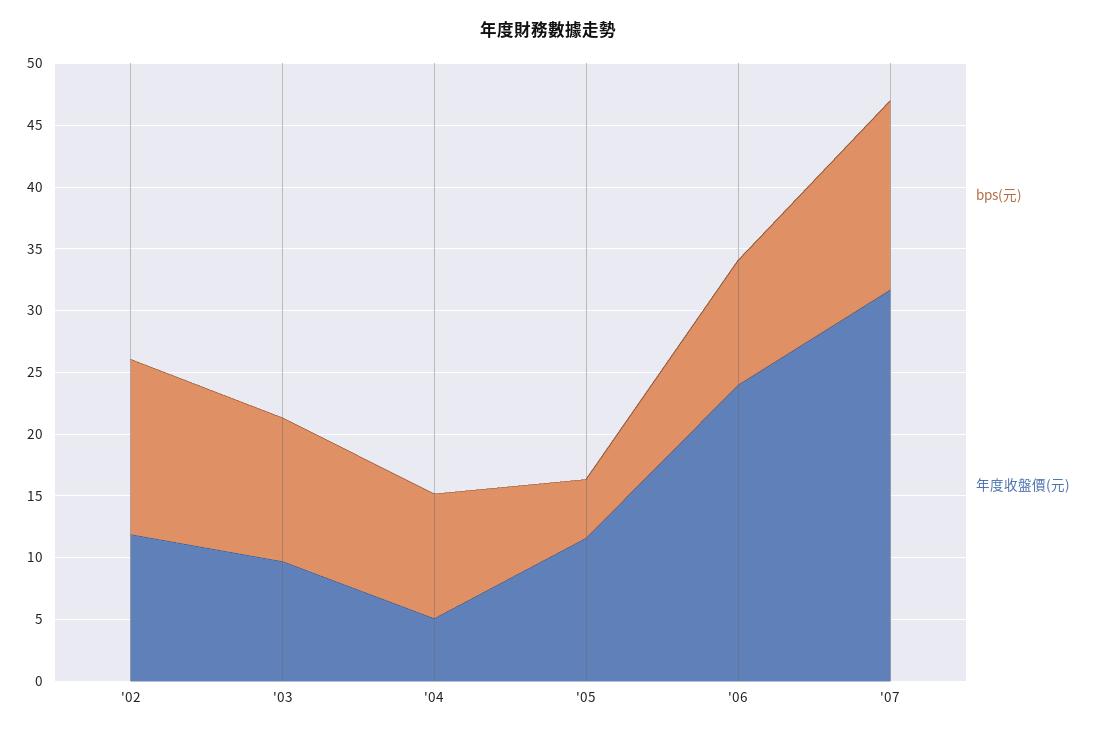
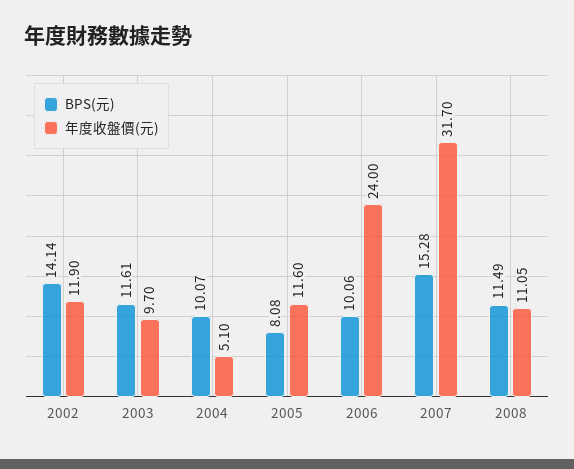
bps(元), '05: 5 -> 8.08
bps(元), 2008: none -> 11.49
年度收盤價(元), 2008: none -> 11.05

